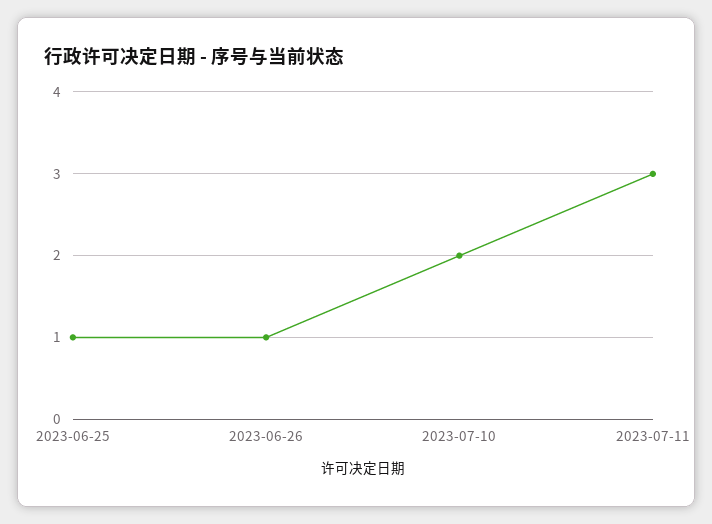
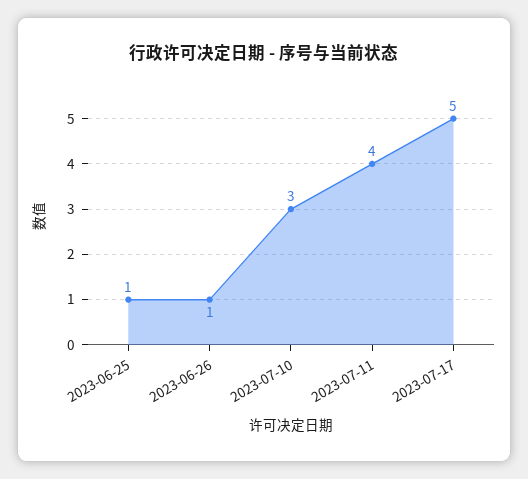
2023-07-10: 2 -> 3
2023-07-11: 3 -> 4
2023-07-17: none -> 5

